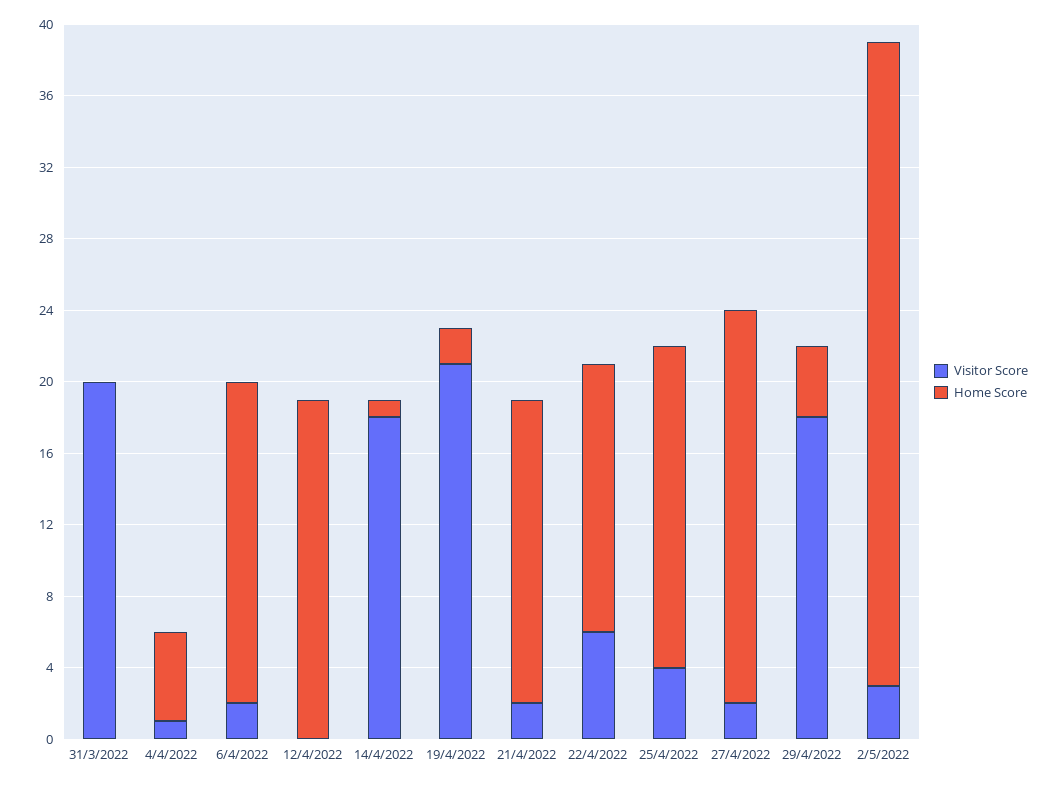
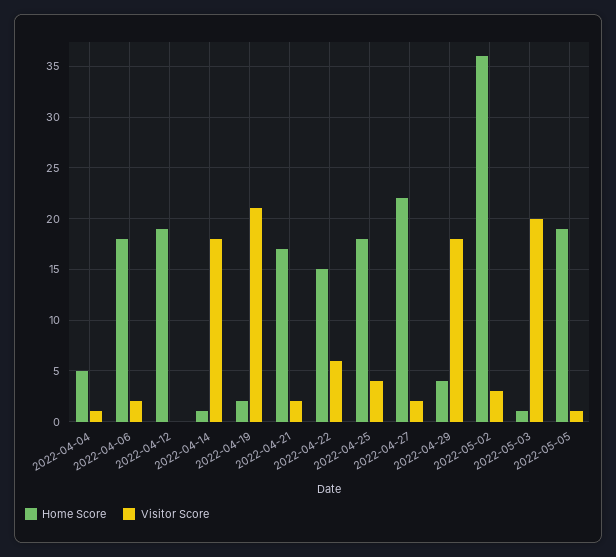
Visitor Score, 31/3/2022: 20 -> none
Home Score, 31/3/2022: 0 -> none
Home Score, 2022-05-03: none -> 1
Visitor Score, 2022-05-03: none -> 20
Home Score, 2022-05-05: none -> 19
Visitor Score, 2022-05-05: none -> 1

